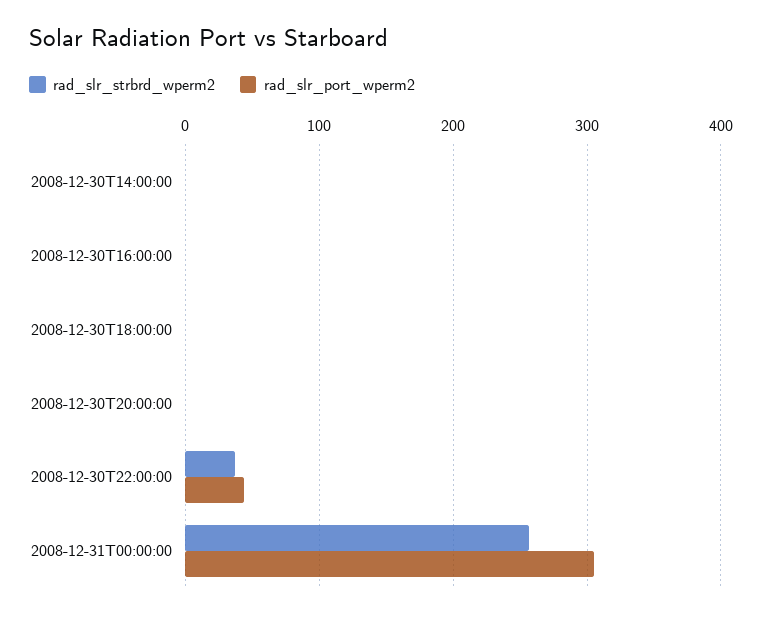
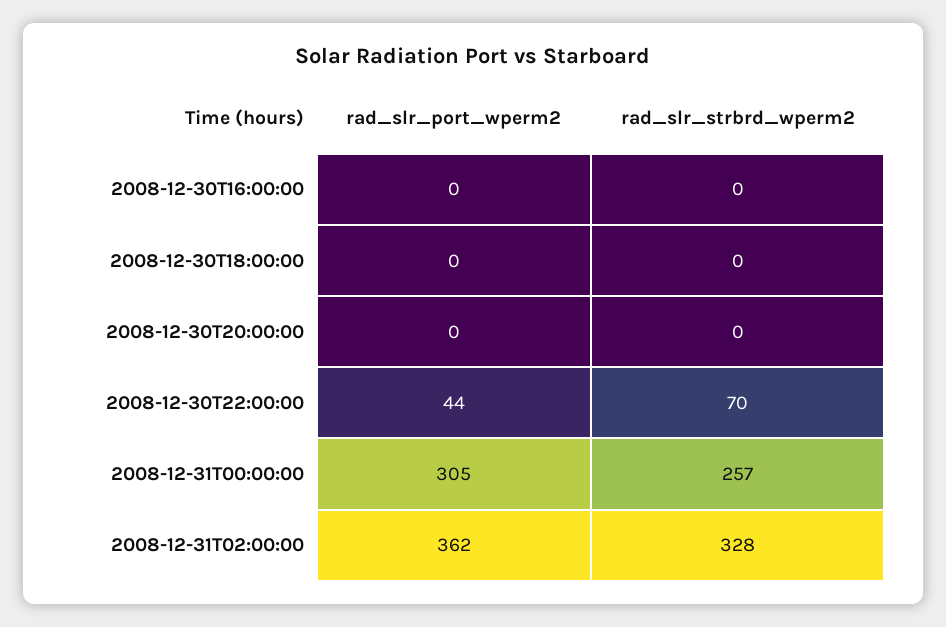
rad_slr_strbrd_wperm2, 2008-12-30T14:00:00: 0 -> none
rad_slr_port_wperm2, 2008-12-30T14:00:00: 0 -> none
rad_slr_strbrd_wperm2, 2008-12-30T22:00:00: 40 -> 70
rad_slr_port_wperm2, 2008-12-31T02:00:00: none -> 362
rad_slr_strbrd_wperm2, 2008-12-31T02:00:00: none -> 328

